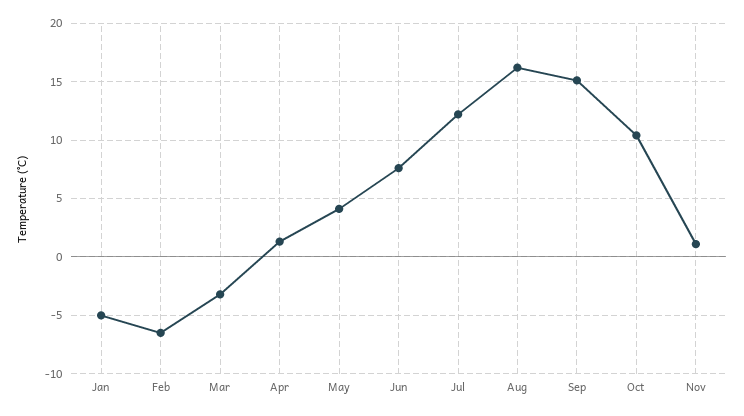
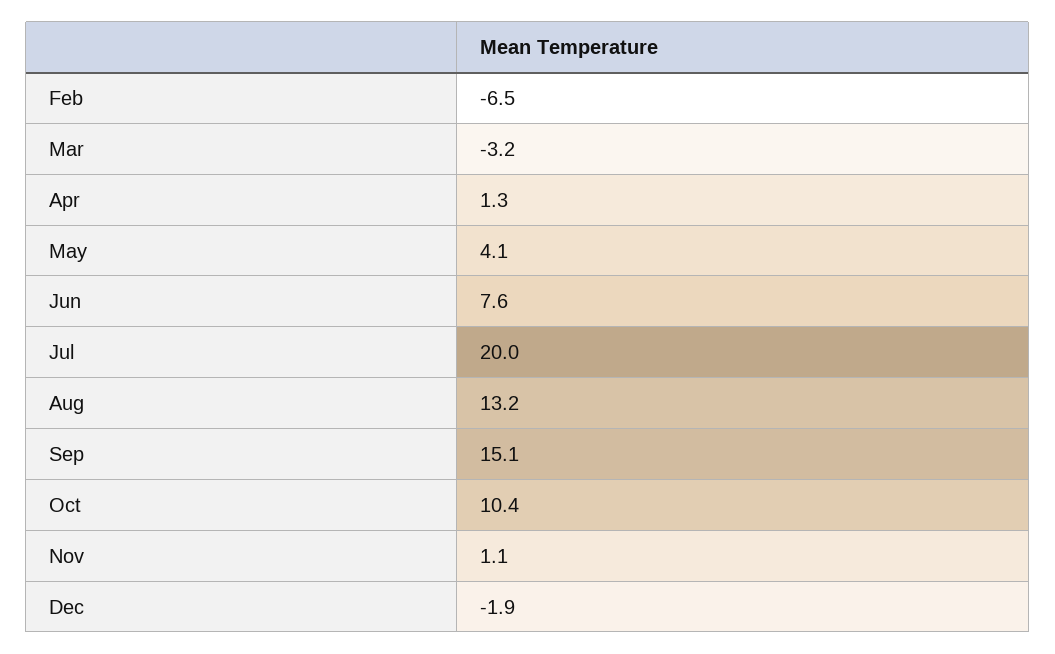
Jan: -5 -> none
Jul: 12 -> 20
Aug: 16 -> 13.2
Dec: none -> -1.9

